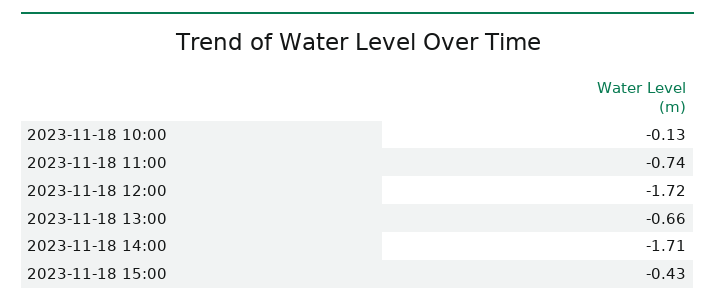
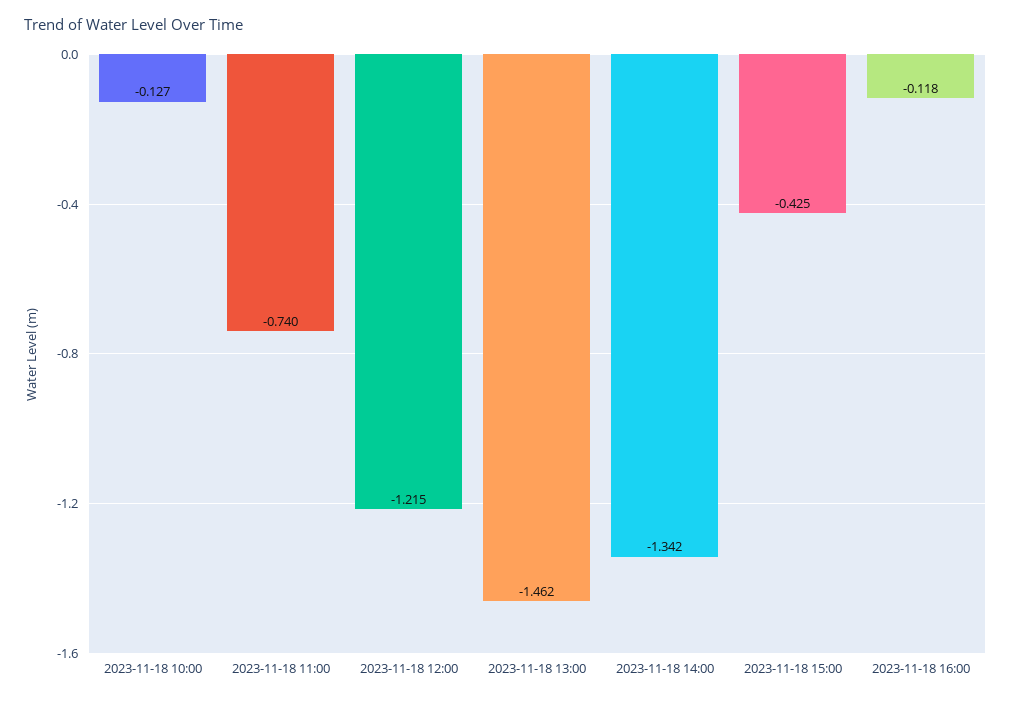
2023-11-18 12:00: -1.72 -> -1.215
2023-11-18 13:00: -0.66 -> -1.462
2023-11-18 14:00: -1.71 -> -1.342
2023-11-18 16:00: none -> -0.118

